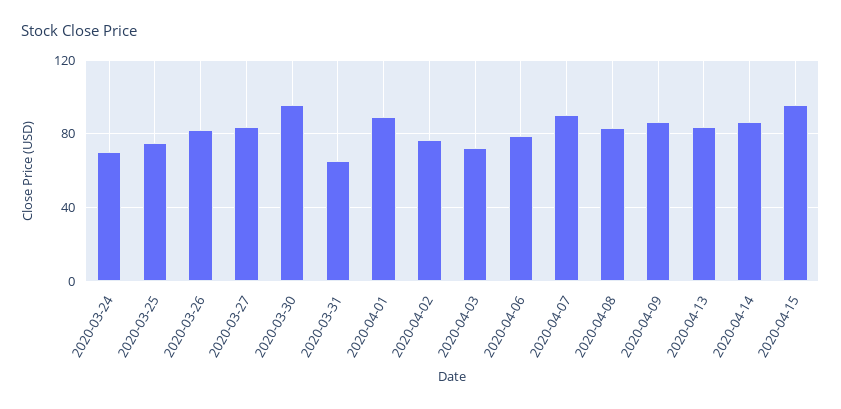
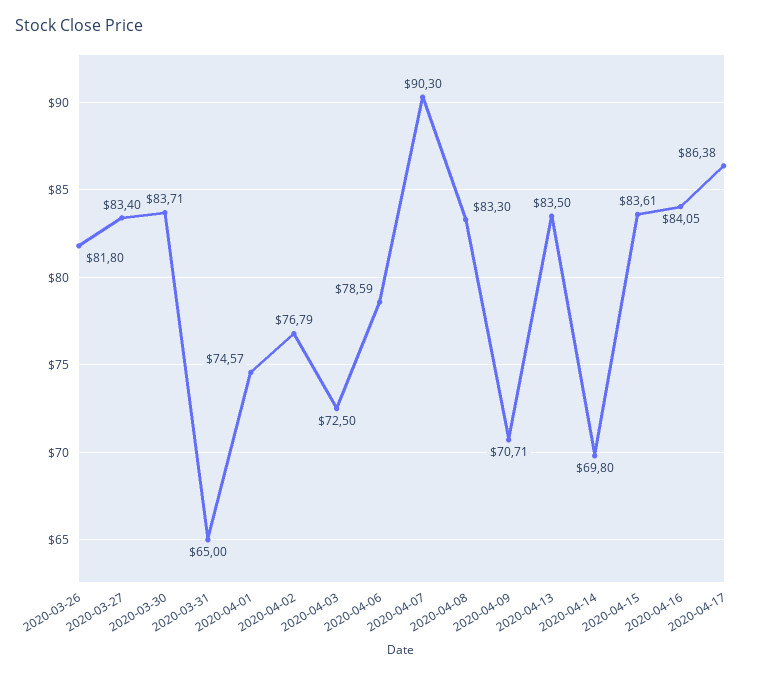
2020-03-24: 70 -> none
2020-03-25: 75 -> none
2020-03-30: 95 -> 83.71
2020-04-01: 90 -> 74.57
2020-04-09: 85 -> 70.71
2020-04-14: 85 -> 69.8
2020-04-15: 95 -> 83.61
2020-04-16: none -> 84.05
2020-04-17: none -> 86.38

